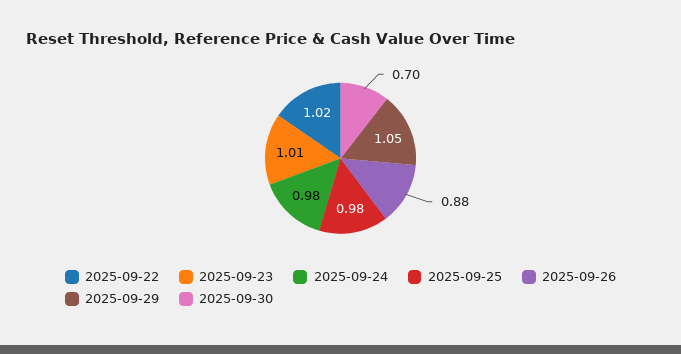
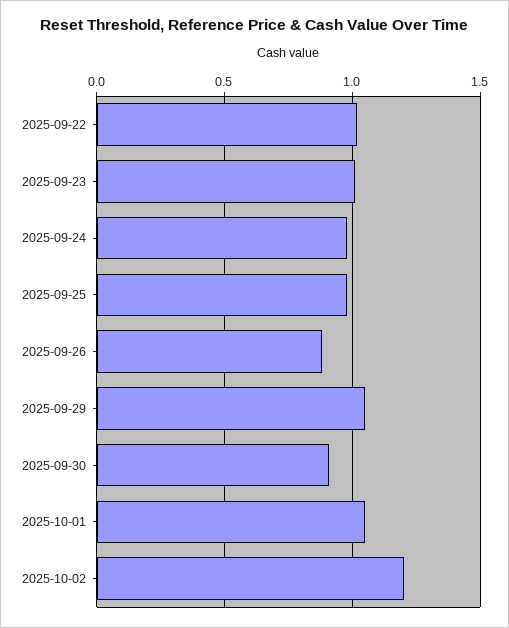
2025-09-30: 0.7 -> 0.9
2025-10-01: none -> 1.05
2025-10-02: none -> 1.2

